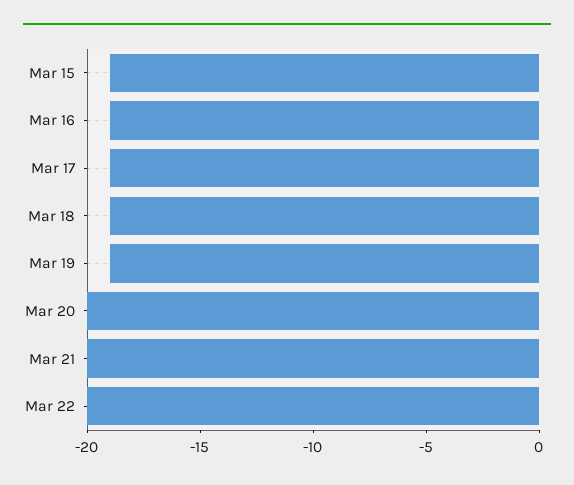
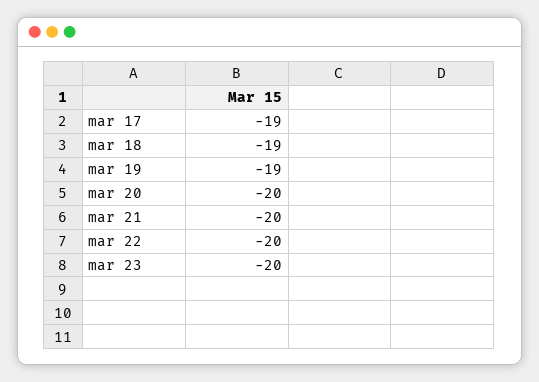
Mar 15: -19 -> none
Mar 16: -19 -> none
mar 23: none -> -20

